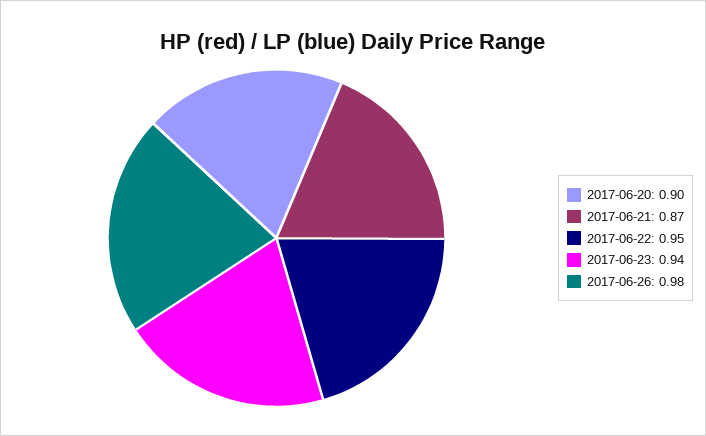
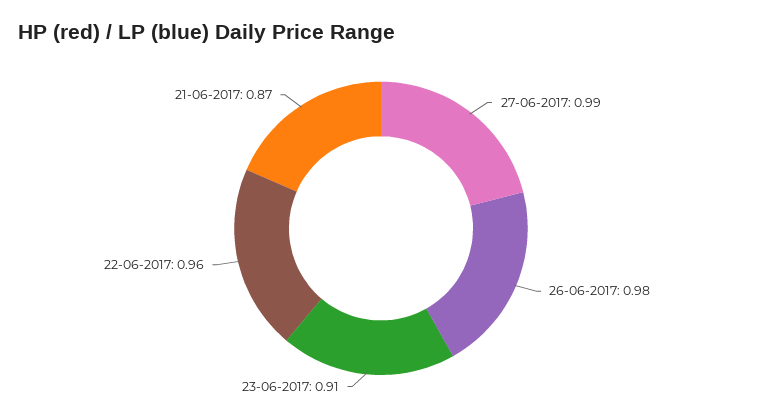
2017-06-20: 0.9 -> none
2017-06-22: 0.95 -> 0.96
2017-06-23: 0.94 -> 0.91
27-06-2017: none -> 0.99

